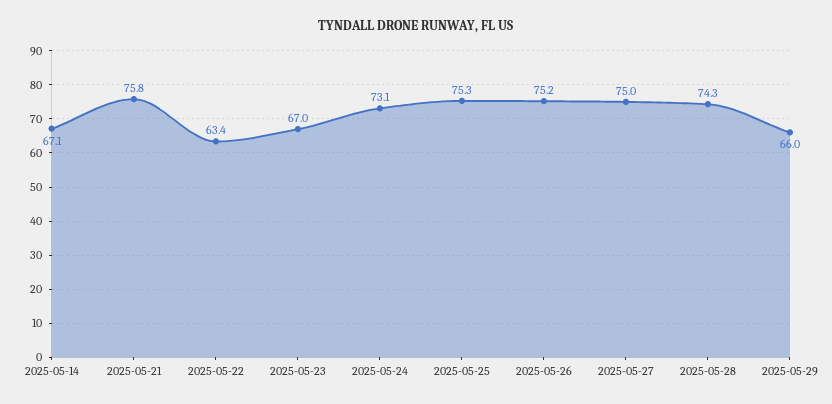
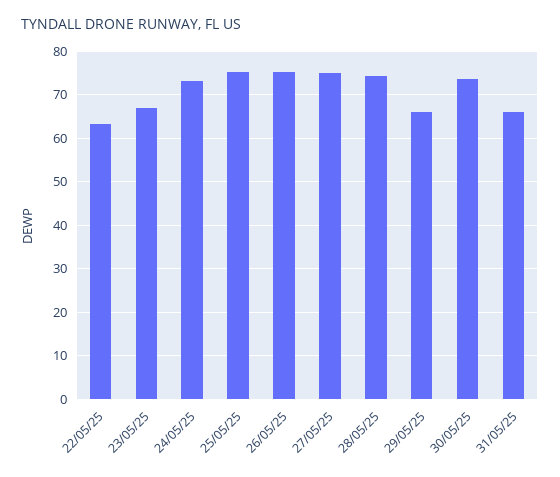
2025-05-14: 67.1 -> none
2025-05-21: 75.8 -> none
30/05/25: none -> 74
31/05/25: none -> 66

